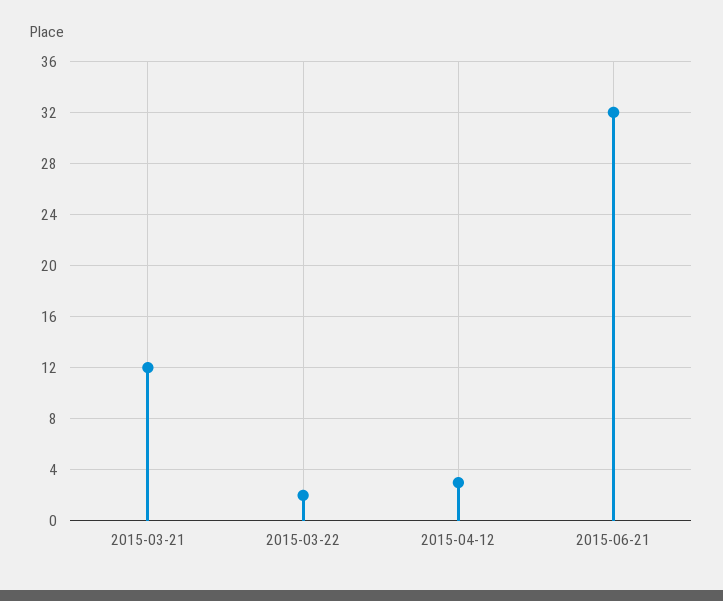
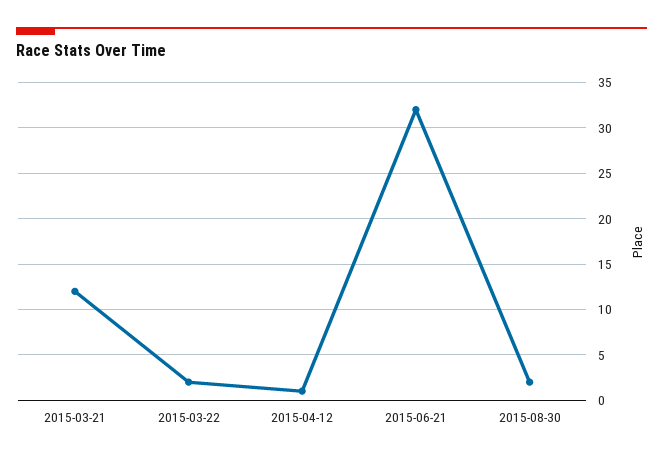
2015-04-12: 3 -> 1
2015-08-30: none -> 2

